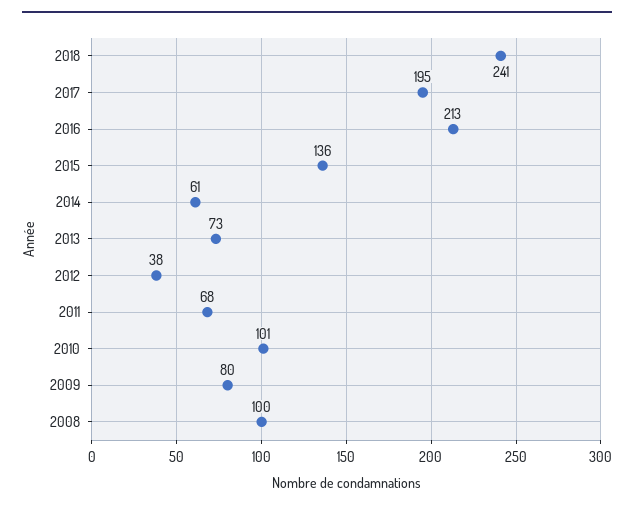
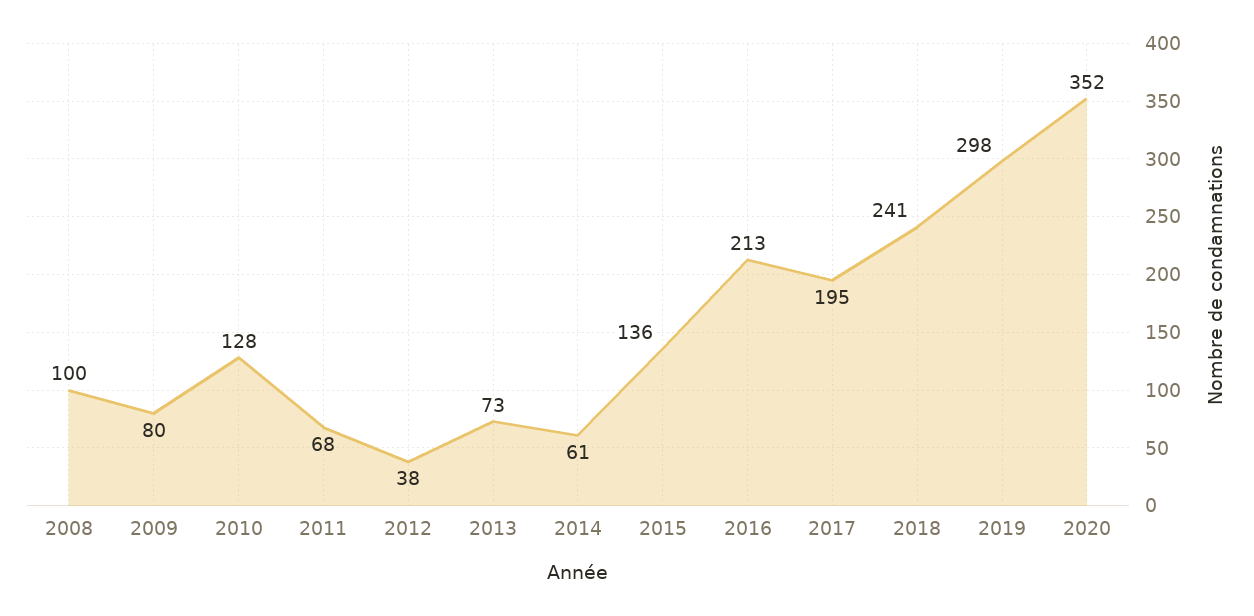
2010: 101 -> 128
2019: none -> 298
2020: none -> 352

